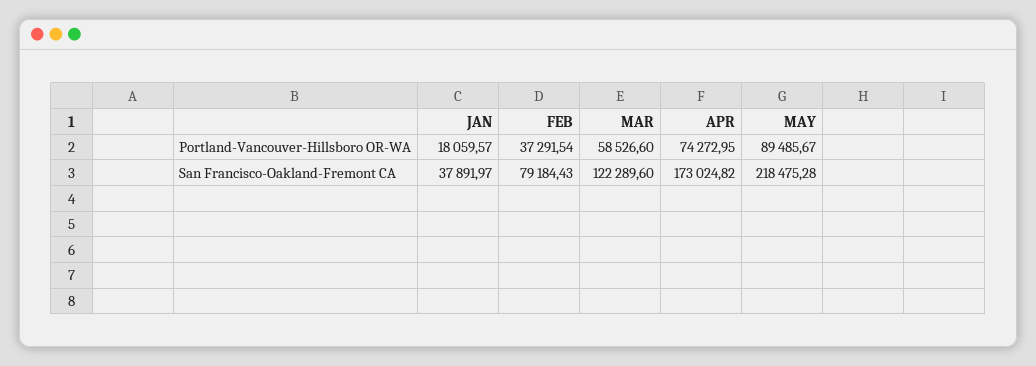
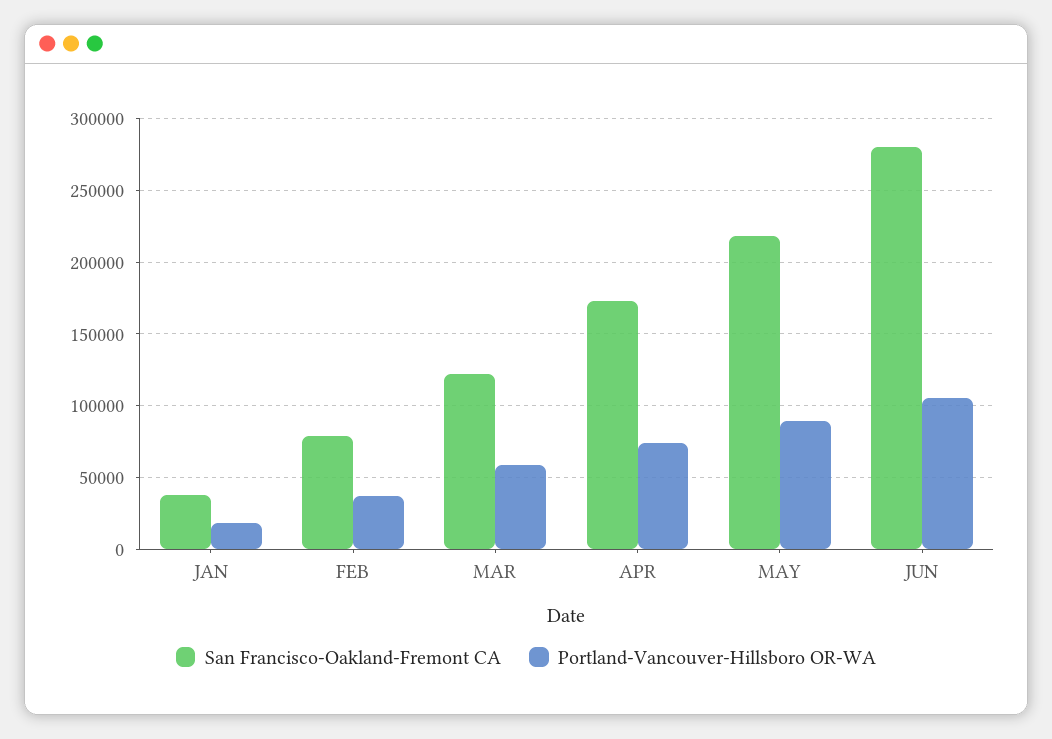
San Francisco-Oakland-Fremont CA, JUN: none -> 280000
Portland-Vancouver-Hillsboro OR-WA, JUN: none -> 105000

